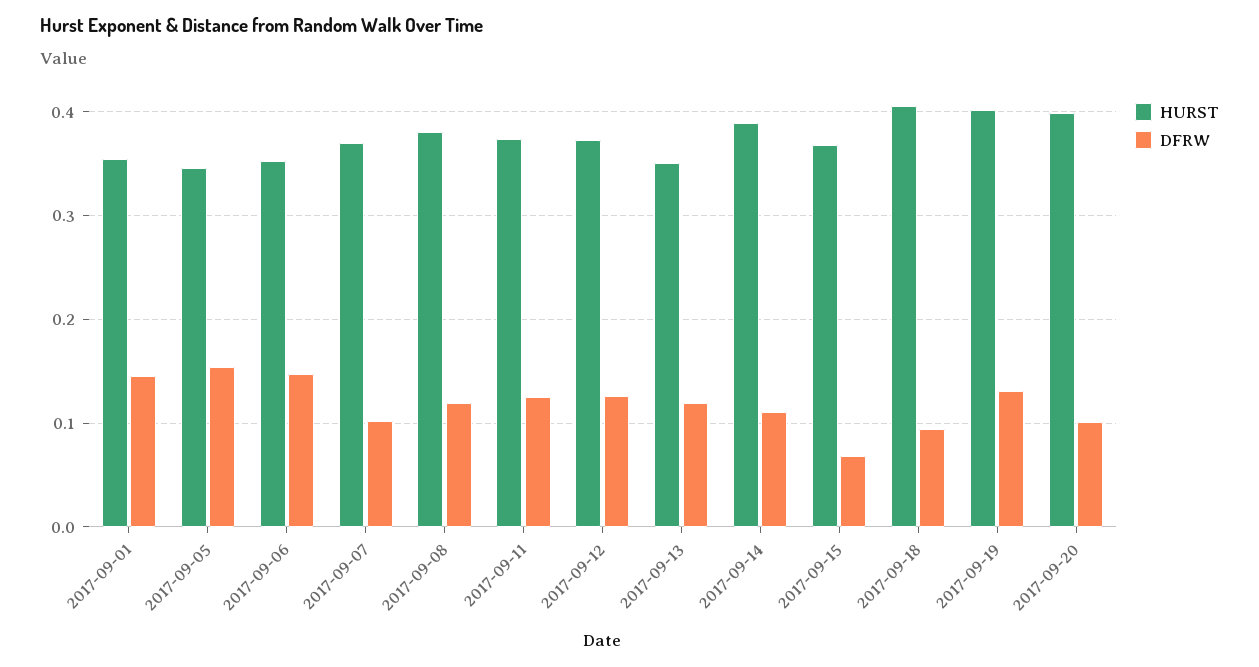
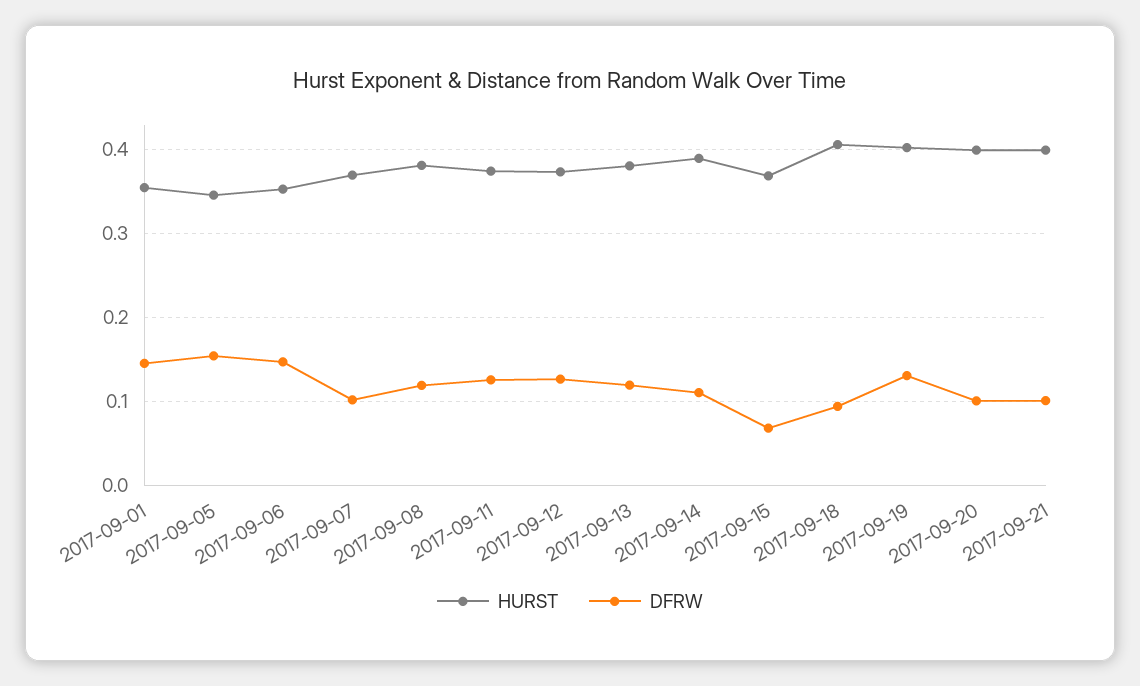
HURST, 2017-09-13: 0.35 -> 0.38
HURST, 2017-09-21: none -> 0.4
DFRW, 2017-09-21: none -> 0.1

